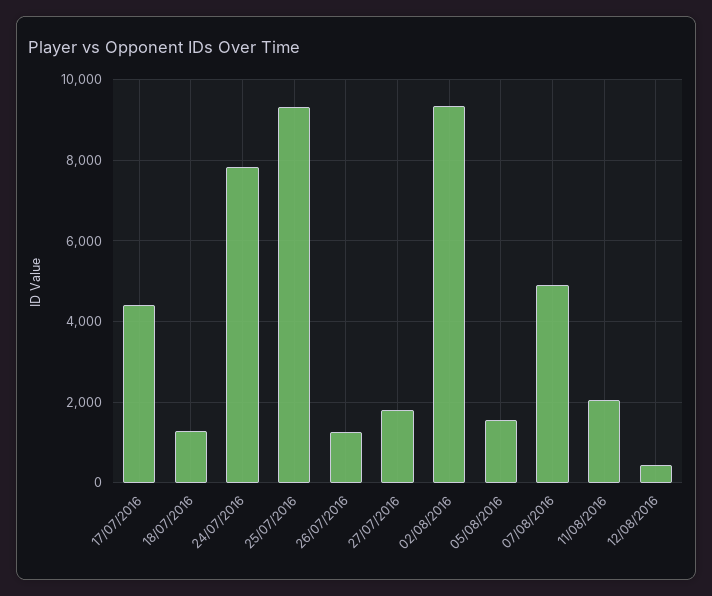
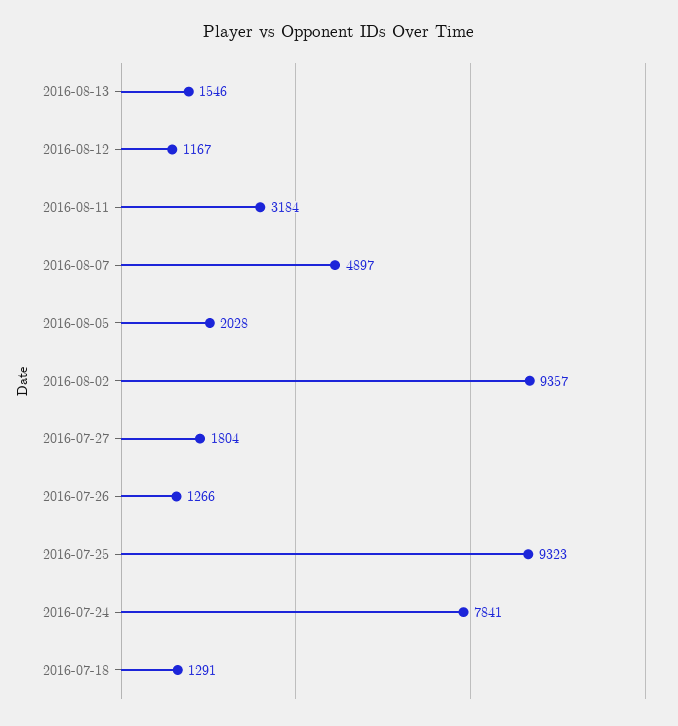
17/07/2016: 4400 -> none
05/08/2016: 1600 -> 2028
11/08/2016: 2000 -> 3184
12/08/2016: 400 -> 1167
2016-08-13: none -> 1546

